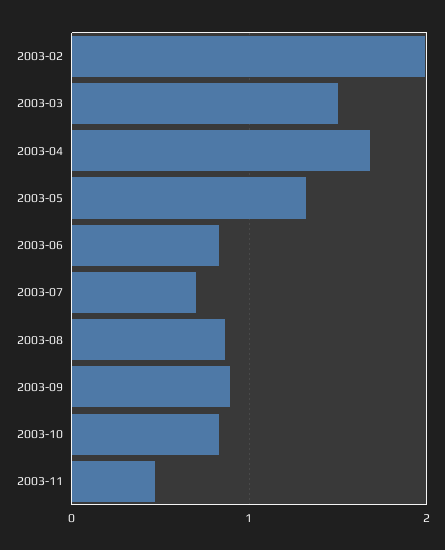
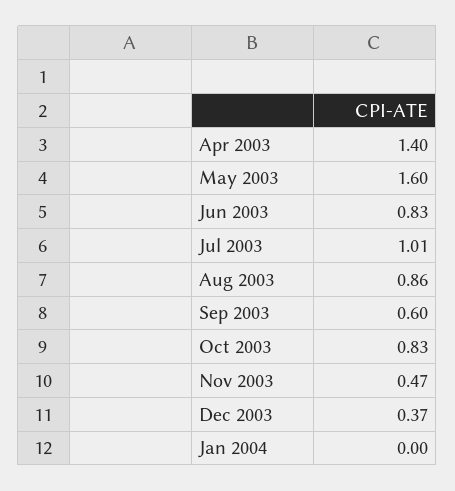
2003-02: 2 -> none
2003-03: 1.5 -> none
2003-04: 1.7 -> 1.4
2003-05: 1.3 -> 1.6
2003-07: 0.7 -> 1.01
2003-09: 0.9 -> 0.6
Dec 2003: none -> 0.37
Jan 2004: none -> 0

